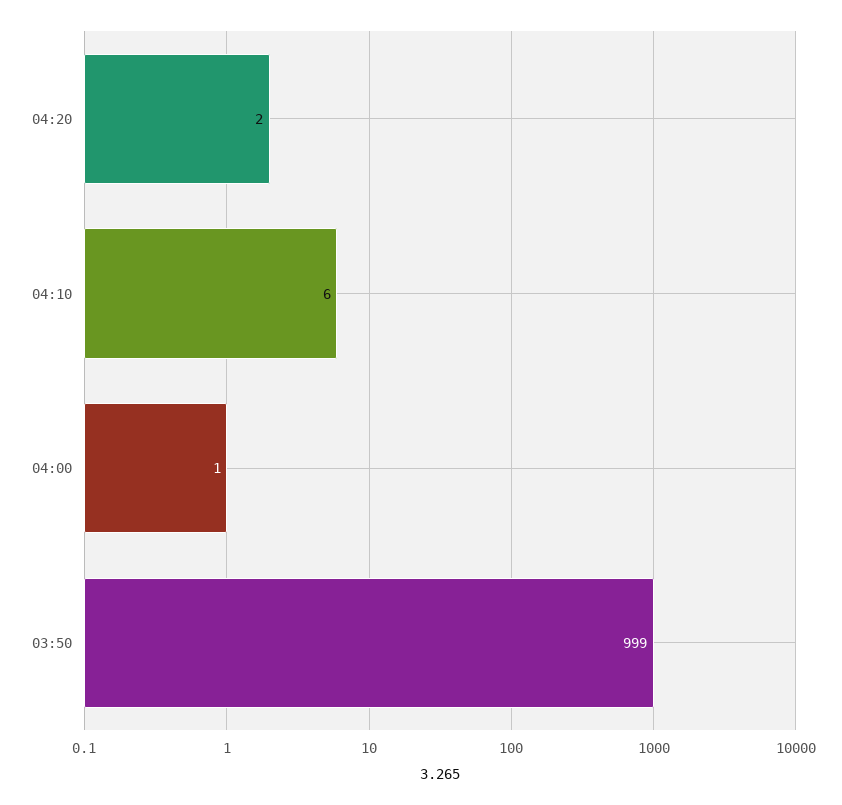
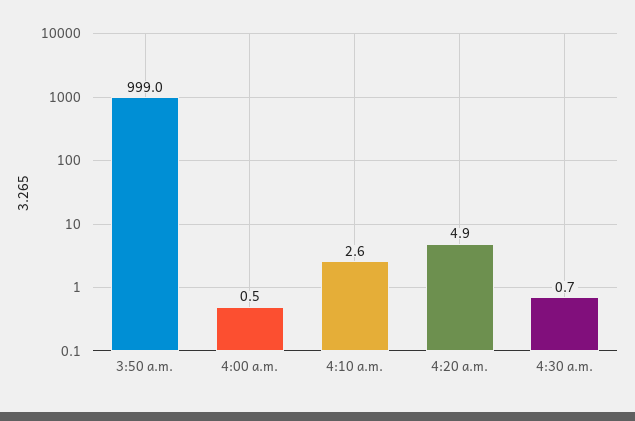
04:20: 2 -> 4.9
04:10: 6 -> 2.6
4:30 a.m.: none -> 0.7

